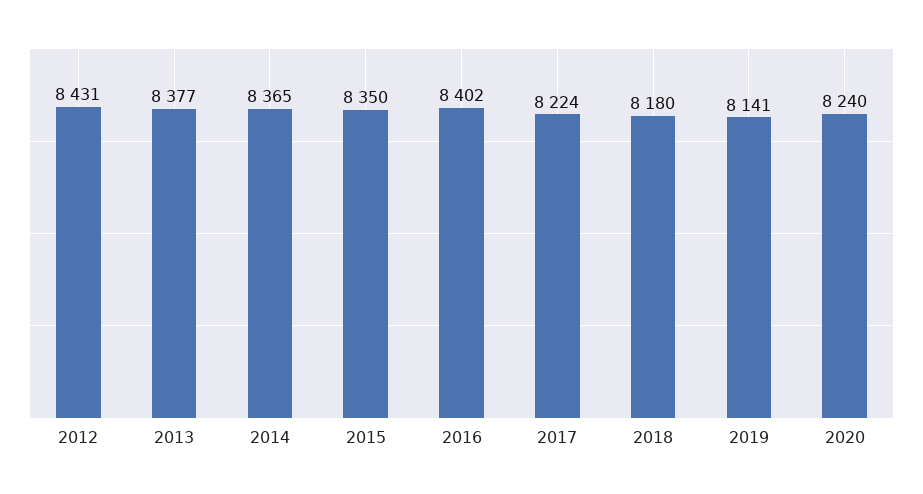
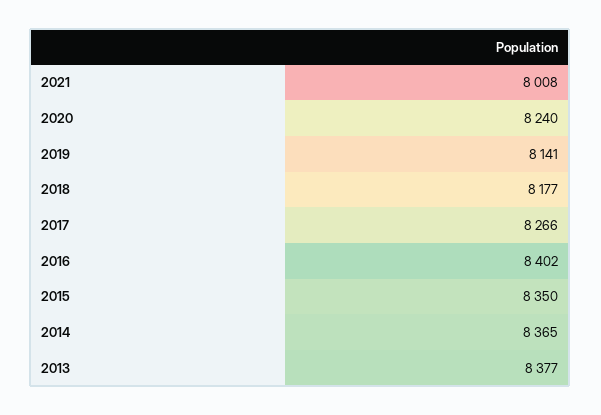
2012: 8431 -> none
2017: 8224 -> 8266
2018: 8180 -> 8177
2021: none -> 8008

